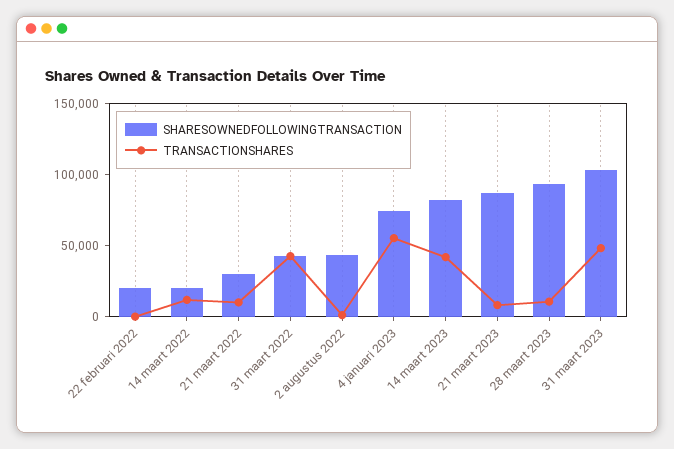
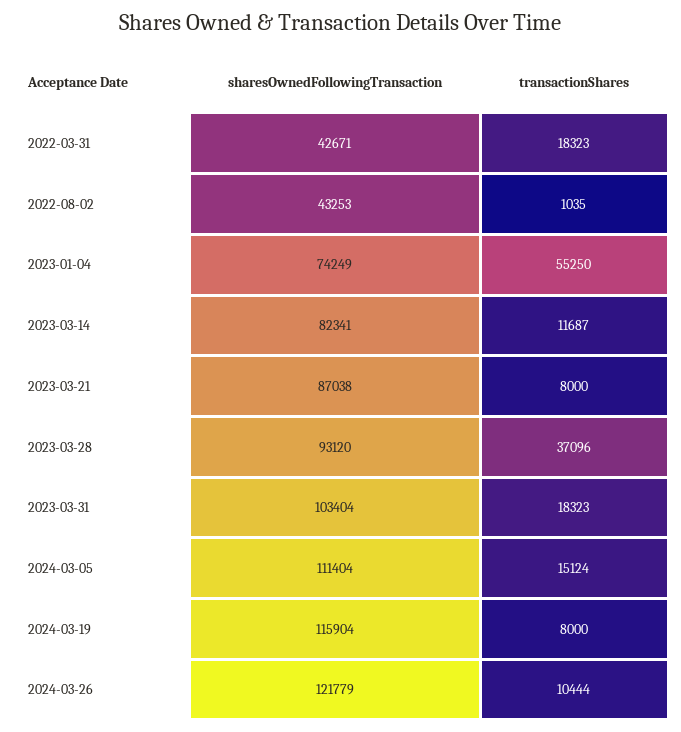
SHARESOWNEDFOLLOWINGTRANSACTION, 22 februari 2022: 20000 -> none
TRANSACTIONSHARES, 22 februari 2022: 0 -> none
SHARESOWNEDFOLLOWINGTRANSACTION, 14 maart 2022: 20000 -> none
TRANSACTIONSHARES, 14 maart 2022: 10000 -> none
SHARESOWNEDFOLLOWINGTRANSACTION, 21 maart 2022: 30000 -> none
TRANSACTIONSHARES, 21 maart 2022: 10000 -> none
TRANSACTIONSHARES, 31 maart 2022: 40000 -> 18323
TRANSACTIONSHARES, 14 maart 2023: 40000 -> 11687
TRANSACTIONSHARES, 28 maart 2023: 10000 -> 37096
TRANSACTIONSHARES, 31 maart 2023: 50000 -> 18323
SHARESOWNEDFOLLOWINGTRANSACTION, 2024-03-05: none -> 111404
TRANSACTIONSHARES, 2024-03-05: none -> 15124
SHARESOWNEDFOLLOWINGTRANSACTION, 2024-03-19: none -> 115904
TRANSACTIONSHARES, 2024-03-19: none -> 8000
SHARESOWNEDFOLLOWINGTRANSACTION, 2024-03-26: none -> 121779
TRANSACTIONSHARES, 2024-03-26: none -> 10444

